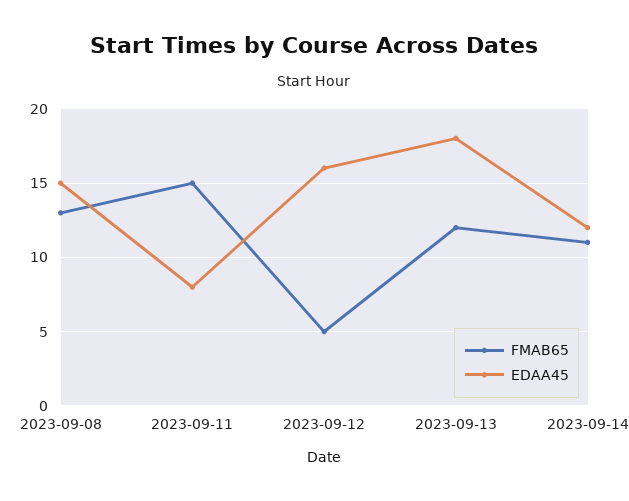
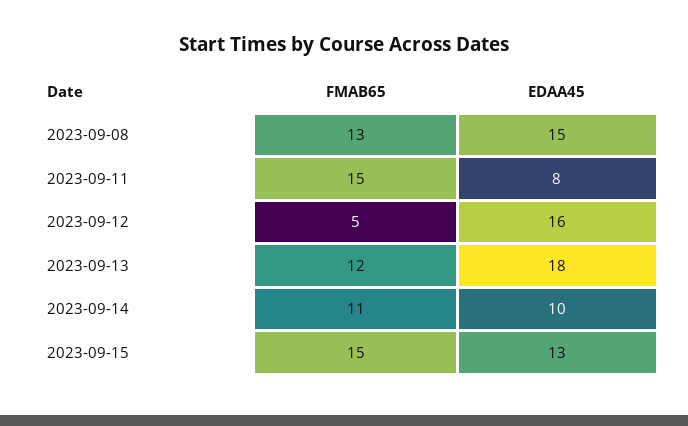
EDAA45, 2023-09-14: 12 -> 10
FMAB65, 2023-09-15: none -> 15
EDAA45, 2023-09-15: none -> 13

